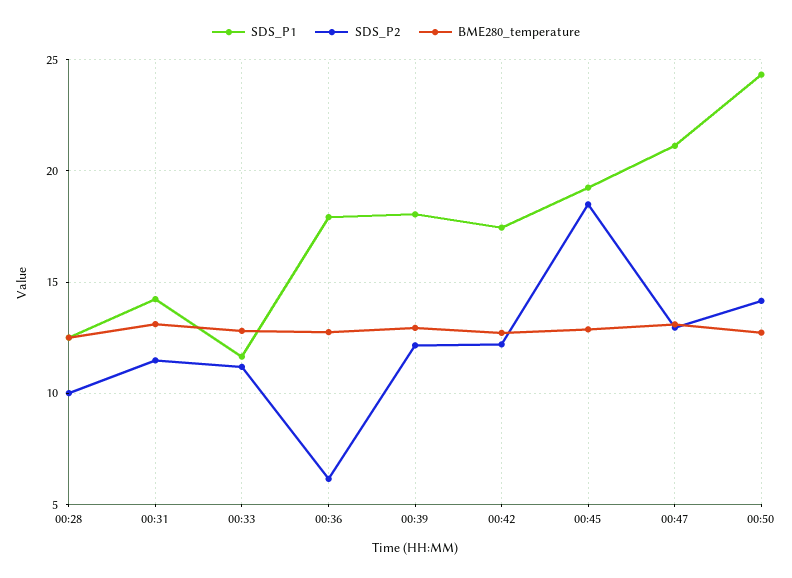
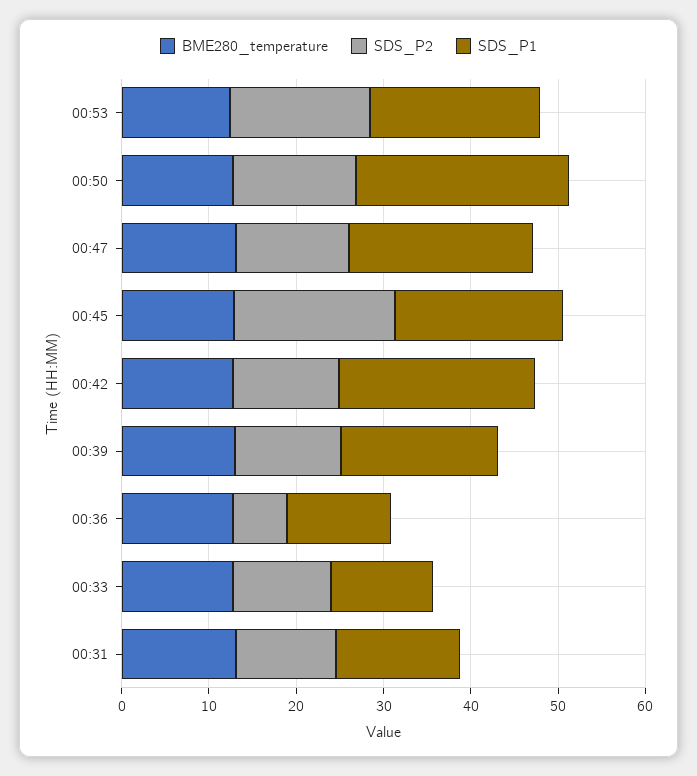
SDS_P1, 00:28: 12.5 -> none
SDS_P2, 00:28: 10 -> none
BME280_temperature, 00:28: 12.5 -> none
SDS_P1, 00:36: 18 -> 12
SDS_P1, 00:42: 17.5 -> 22
BME280_temperature, 00:53: none -> 12
SDS_P2, 00:53: none -> 16
SDS_P1, 00:53: none -> 20

